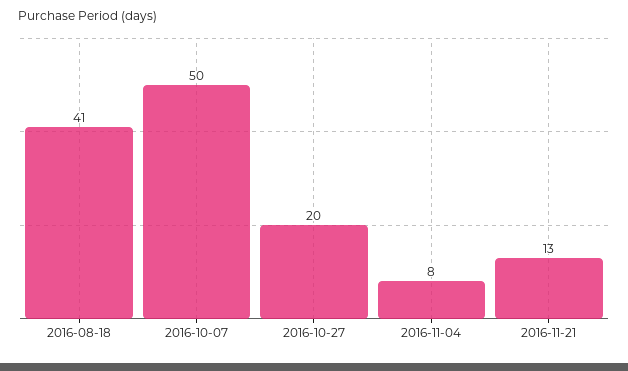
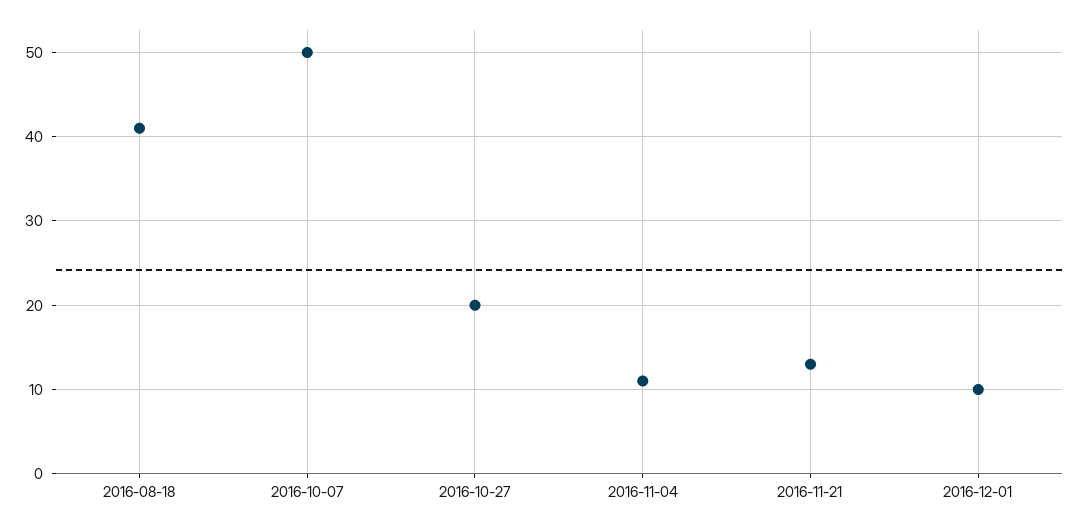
2016-11-04: 8 -> 11
2016-12-01: none -> 10

